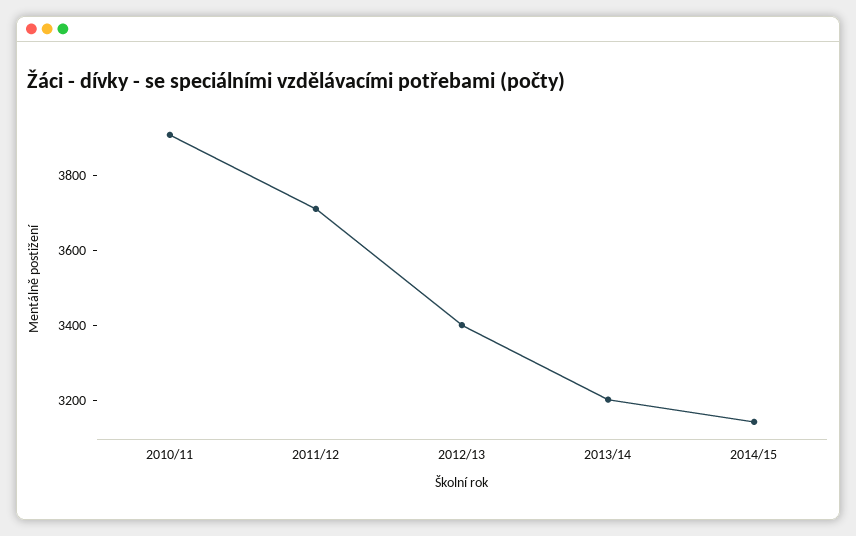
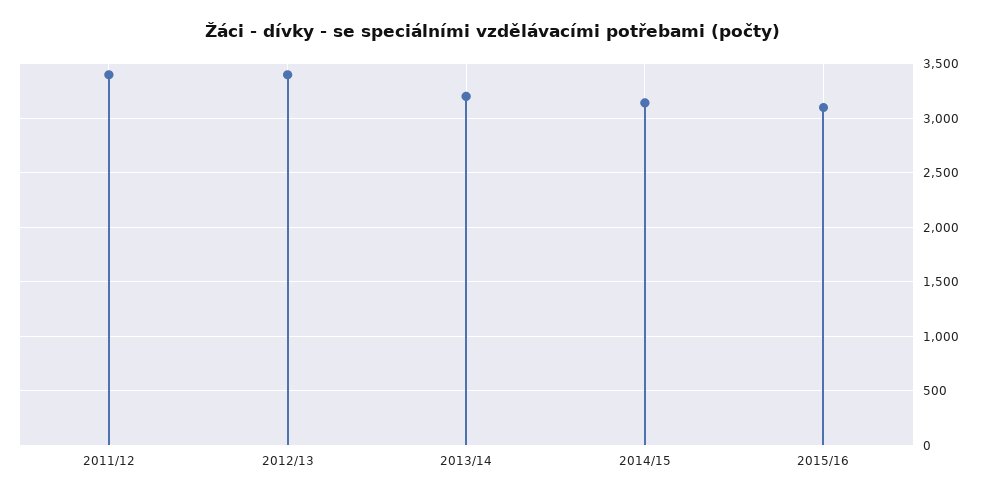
2010/11: 3900 -> none
2011/12: 3700 -> 3400
2015/16: none -> 3100

